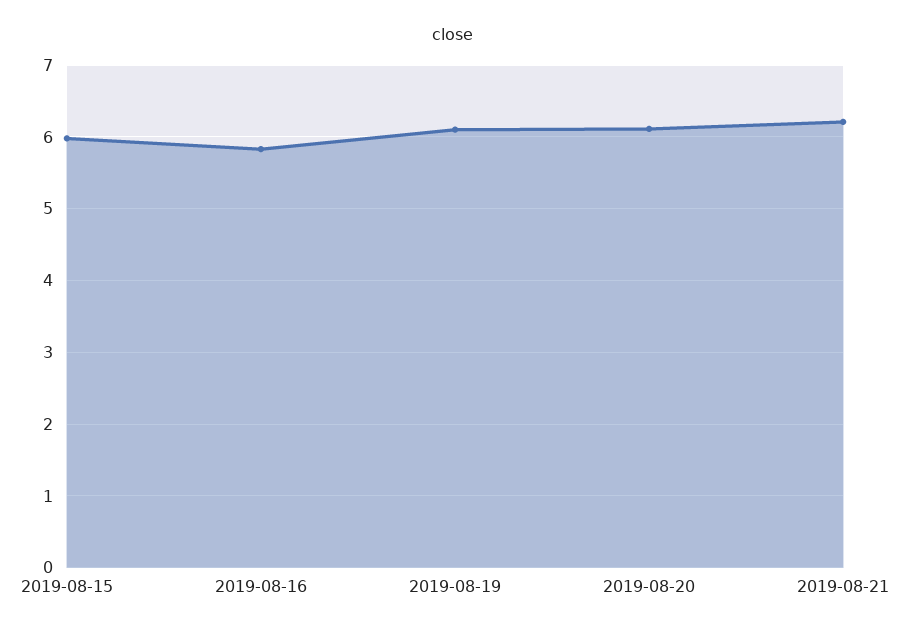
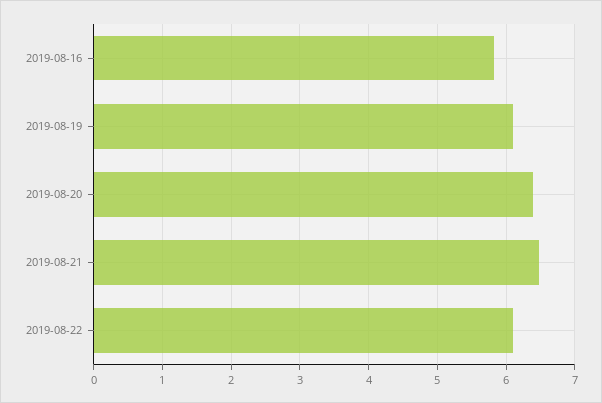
2019-08-15: 6 -> none
2019-08-20: 6.1 -> 6.4
2019-08-21: 6.2 -> 6.5
2019-08-22: none -> 6.1

